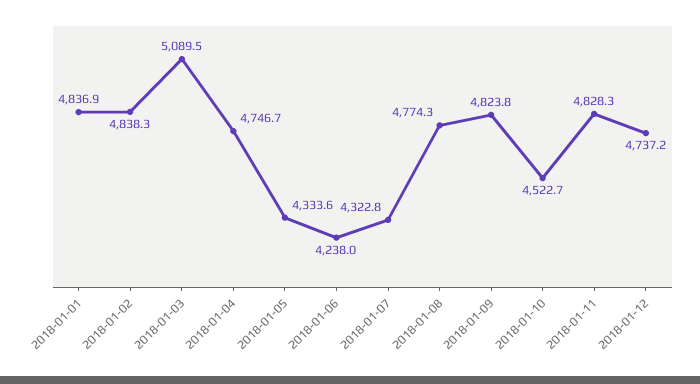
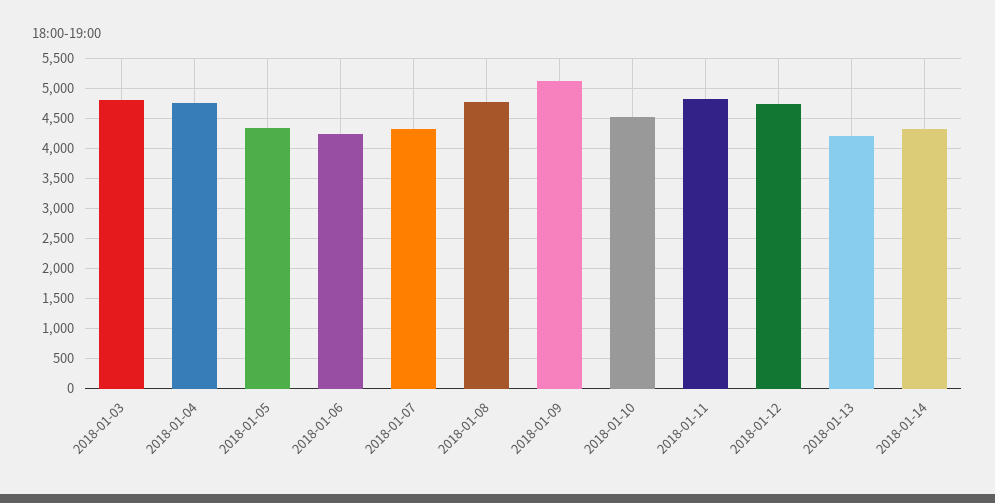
2018-01-01: 4836.9 -> none
2018-01-02: 4838.3 -> none
2018-01-03: 5089.5 -> 4800
2018-01-09: 4823.8 -> 5100
2018-01-13: none -> 4200
2018-01-14: none -> 4300

